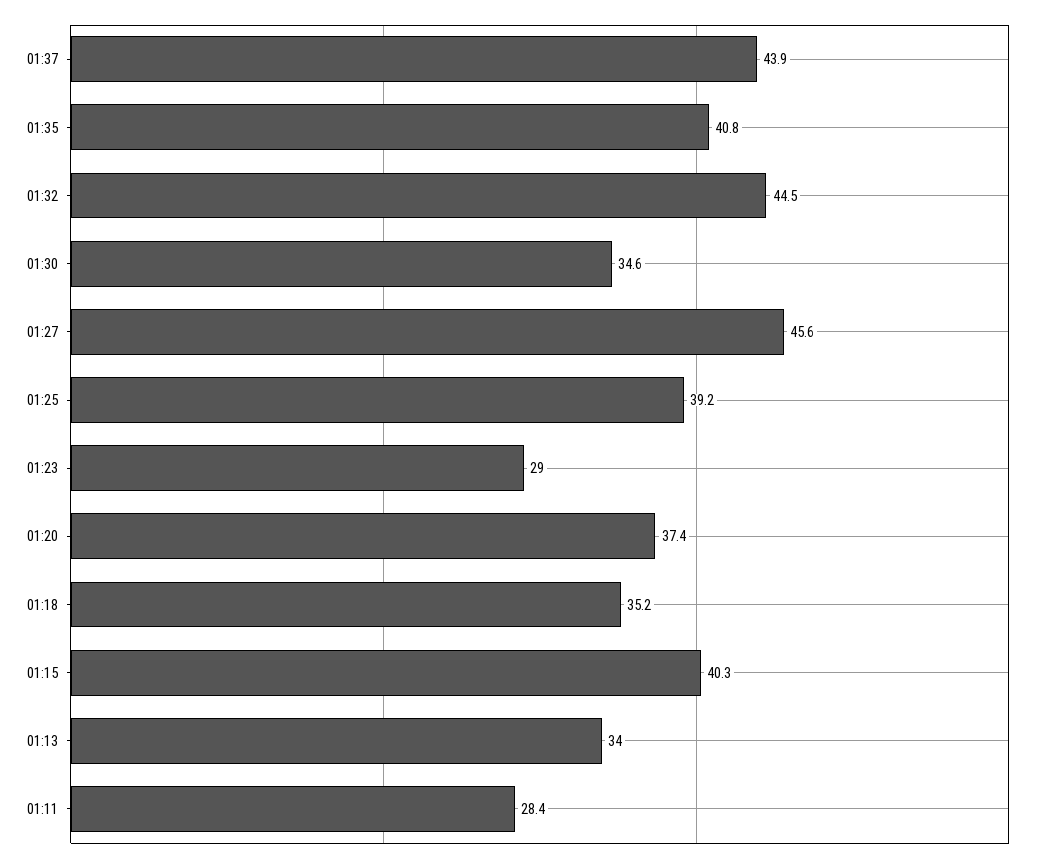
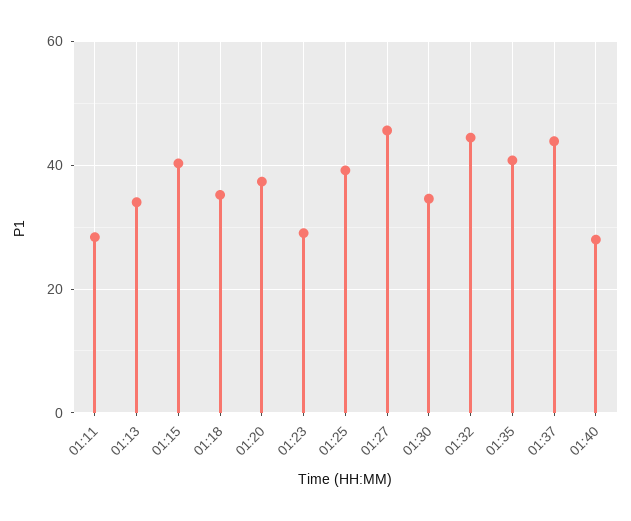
01:40: none -> 28

